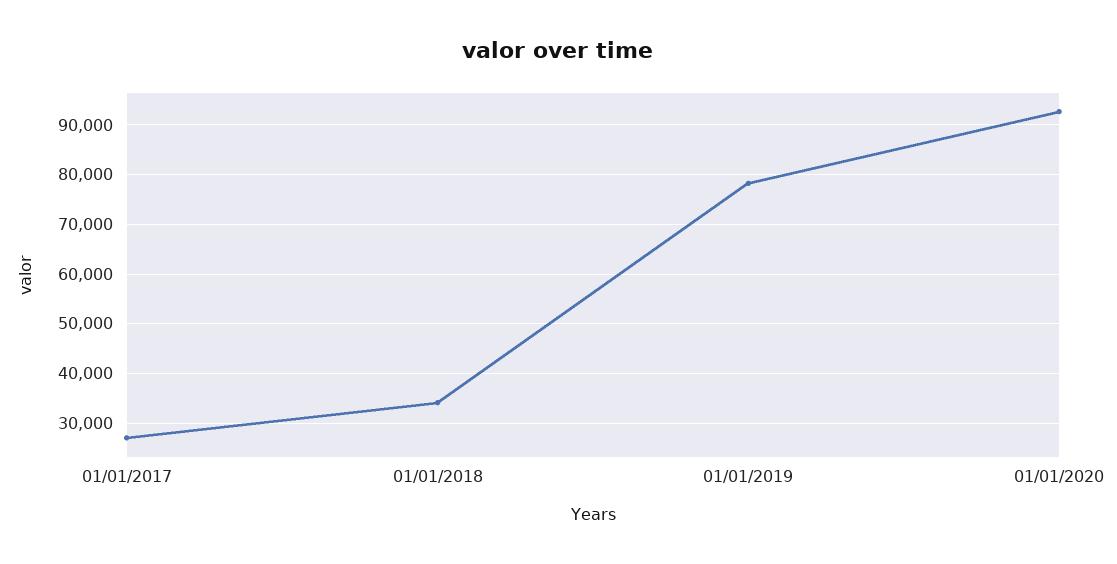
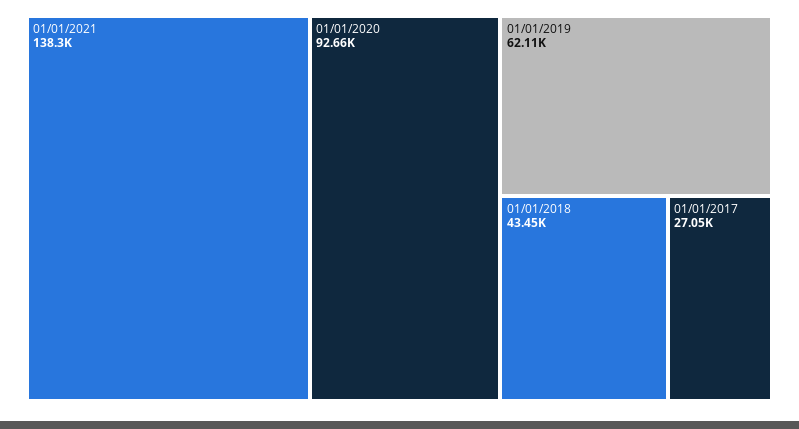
01/01/2018: 34000 -> 43450
01/01/2019: 78000 -> 62110
01/01/2021: none -> 138300

